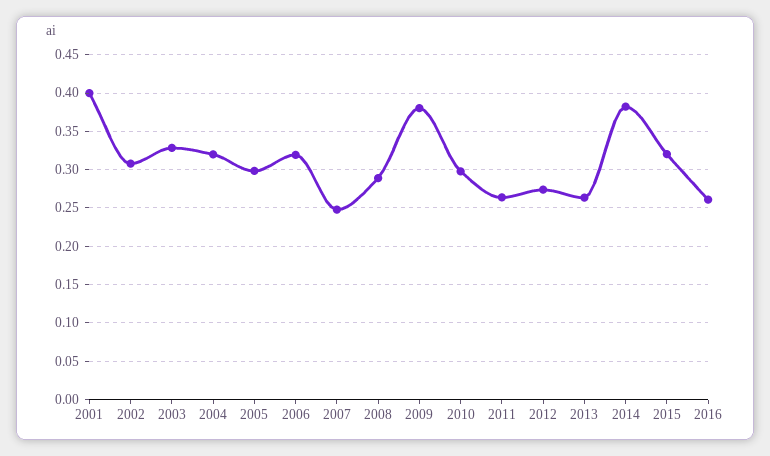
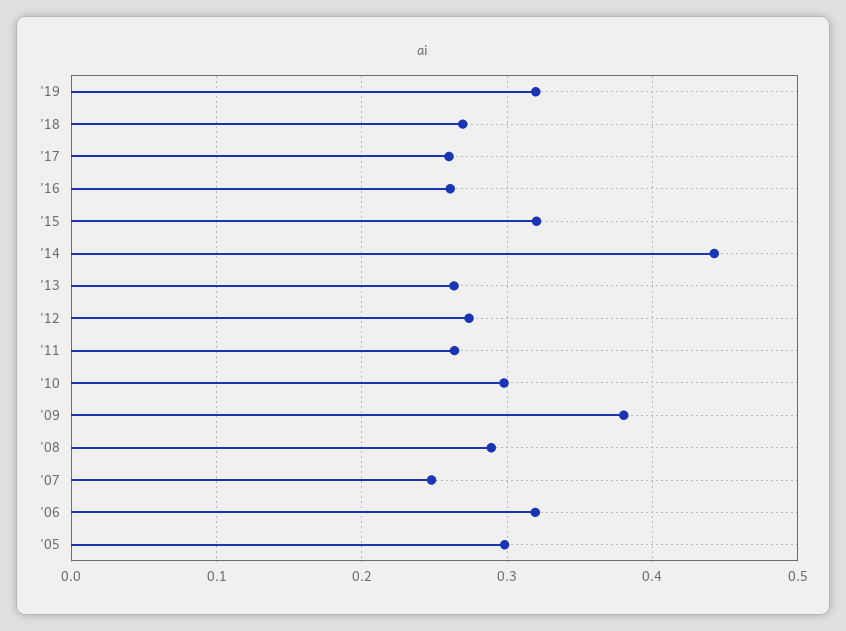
2001: 0.4 -> none
2002: 0.31 -> none
2003: 0.33 -> none
2004: 0.32 -> none
2014: 0.38 -> 0.44
'19: none -> 0.32
'18: none -> 0.27
'17: none -> 0.26

